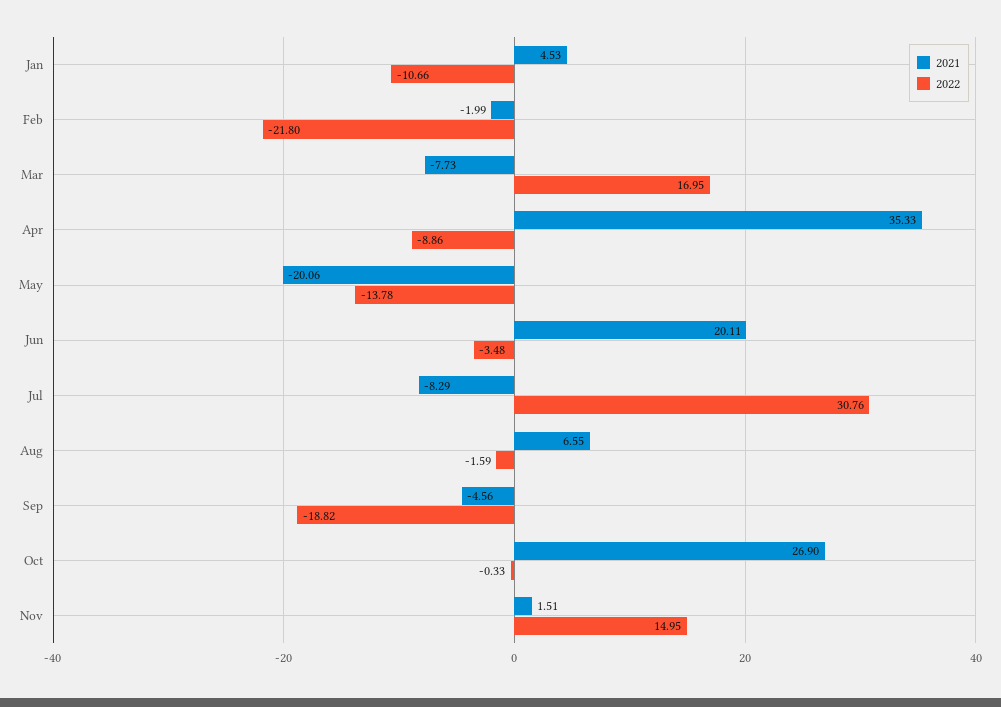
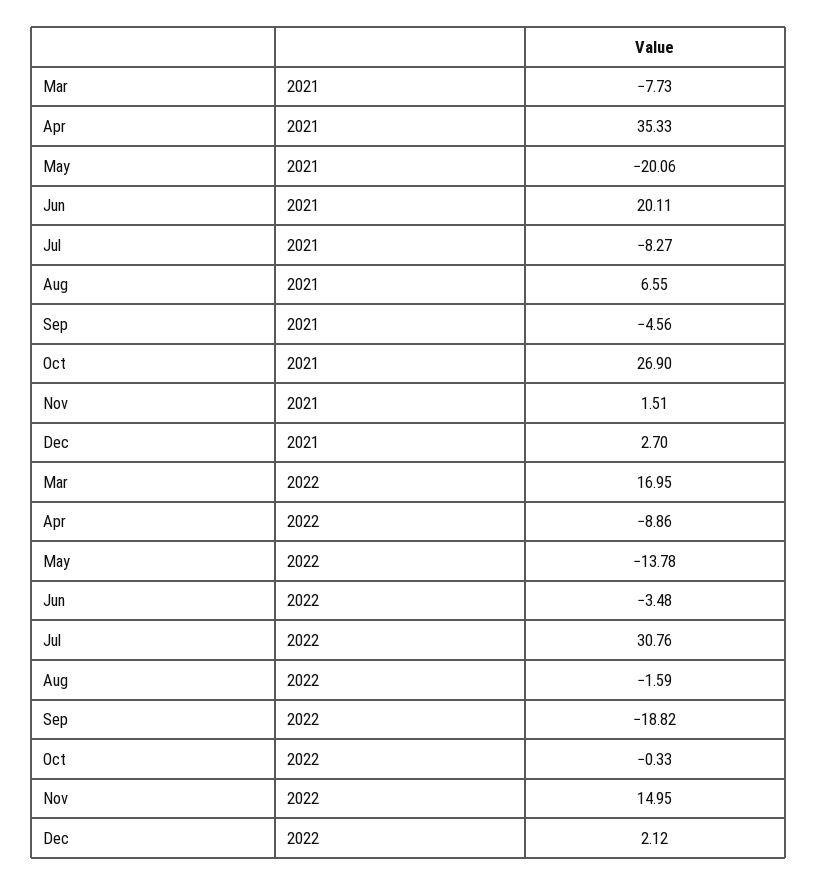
2021, Jan: 4.53 -> none
2022, Jan: -10.66 -> none
2021, Feb: -1.99 -> none
2022, Feb: -21.8 -> none
2021, Jul: -8.29 -> -8.27
2021, Dec: none -> 2.7
2022, Dec: none -> 2.12

